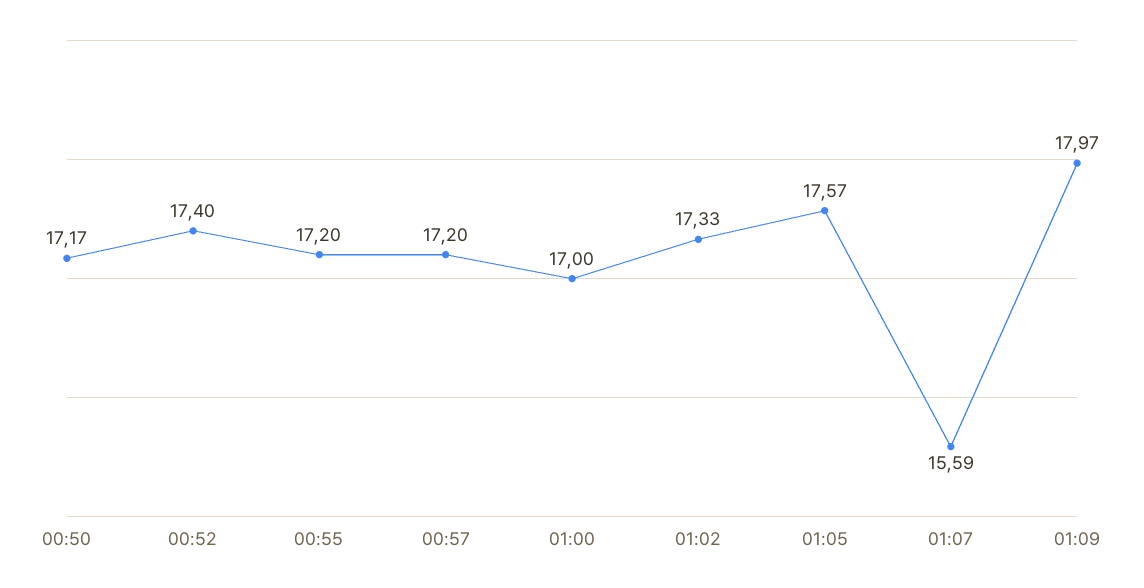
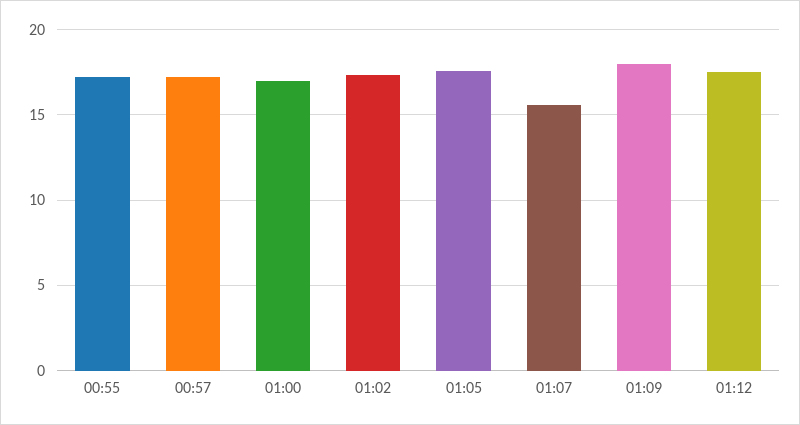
00:50: 17.17 -> none
00:52: 17.4 -> none
01:12: none -> 17.5

